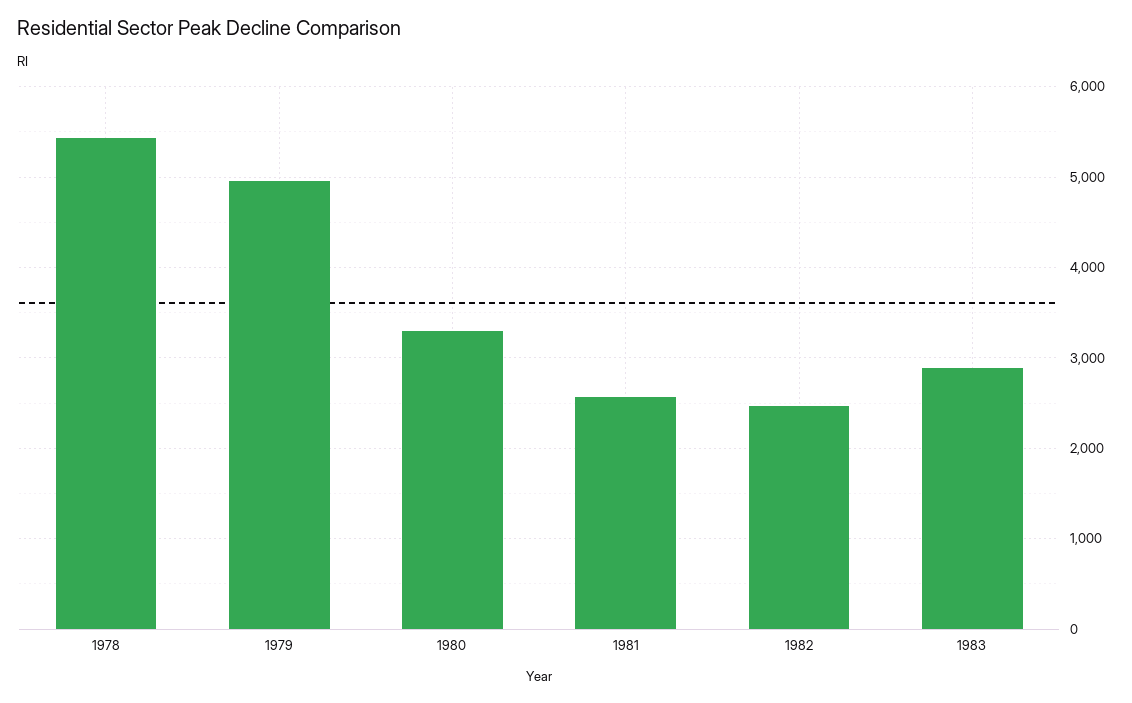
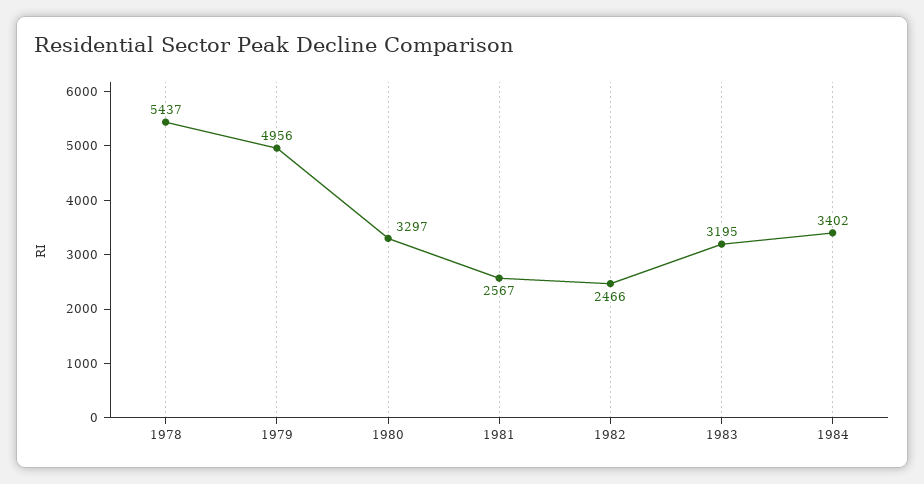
1983: 2900 -> 3195
1984: none -> 3402

